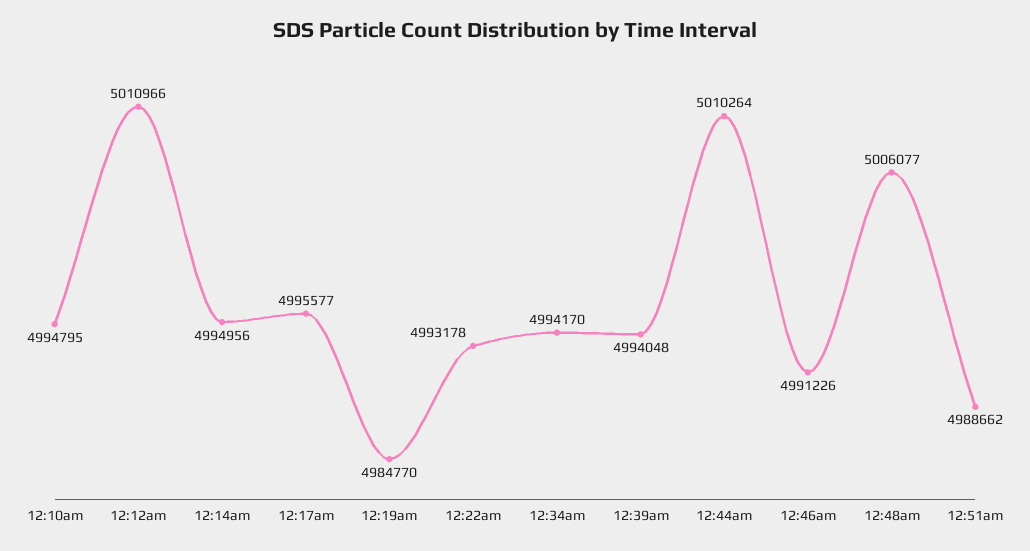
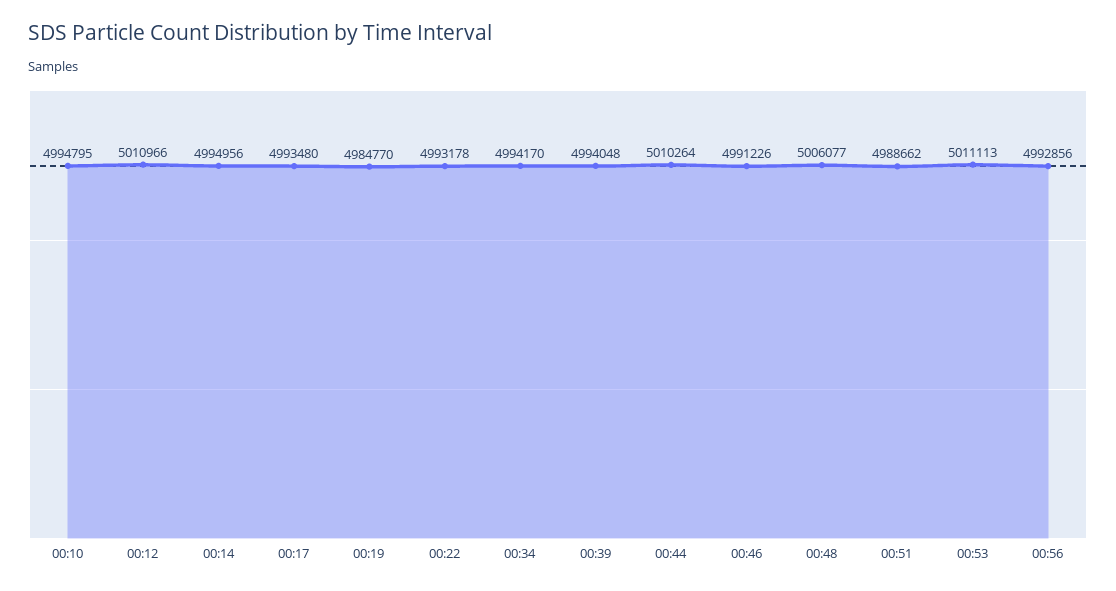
12:17am: 4995577 -> 4993480
00:53: none -> 5011113
00:56: none -> 4992856

